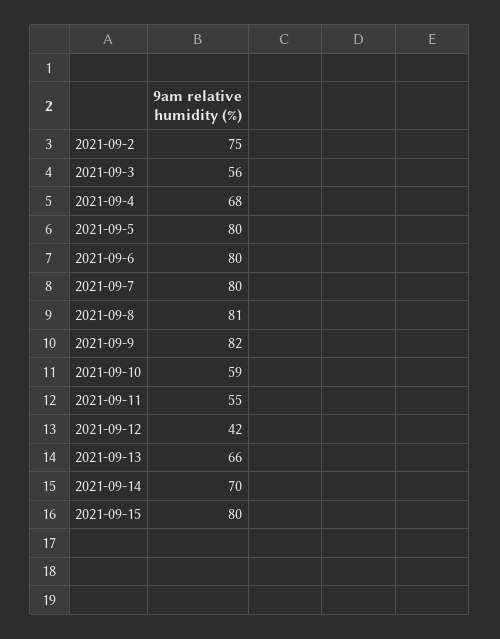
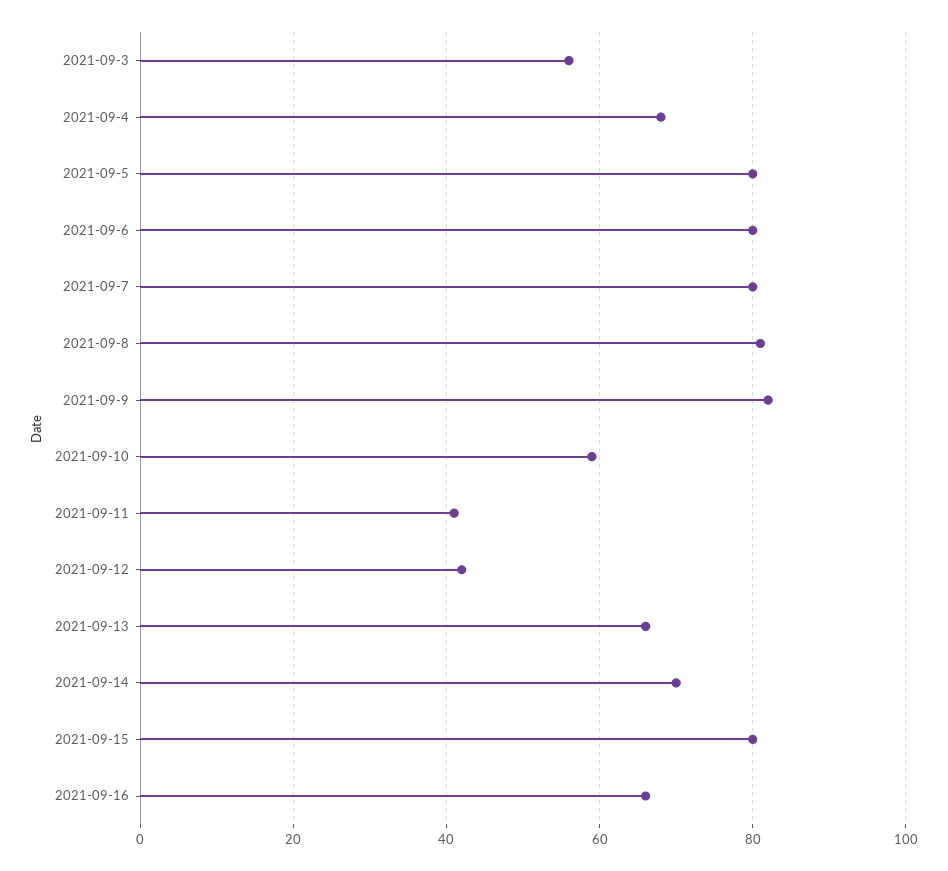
2021-09-2: 75 -> none
2021-09-11: 55 -> 40
2021-09-16: none -> 65

